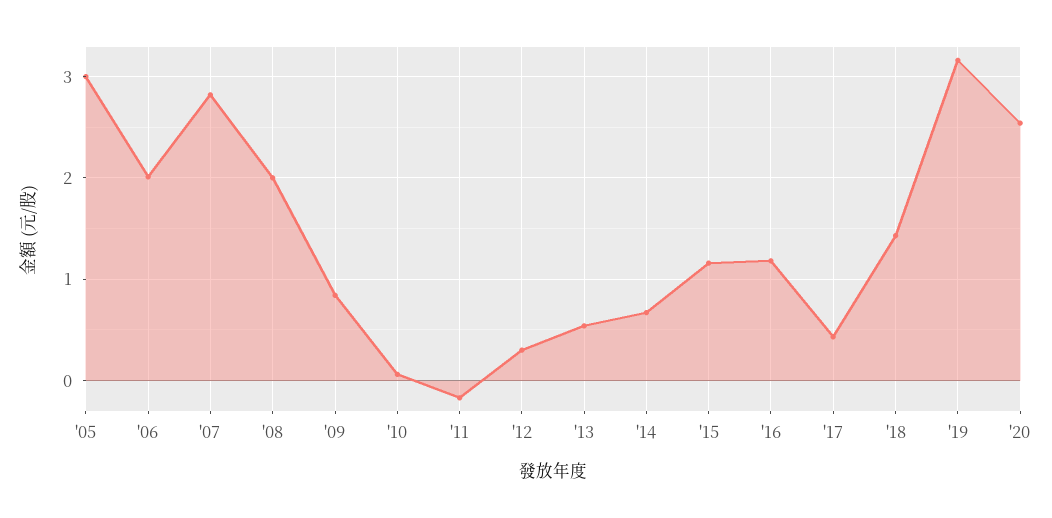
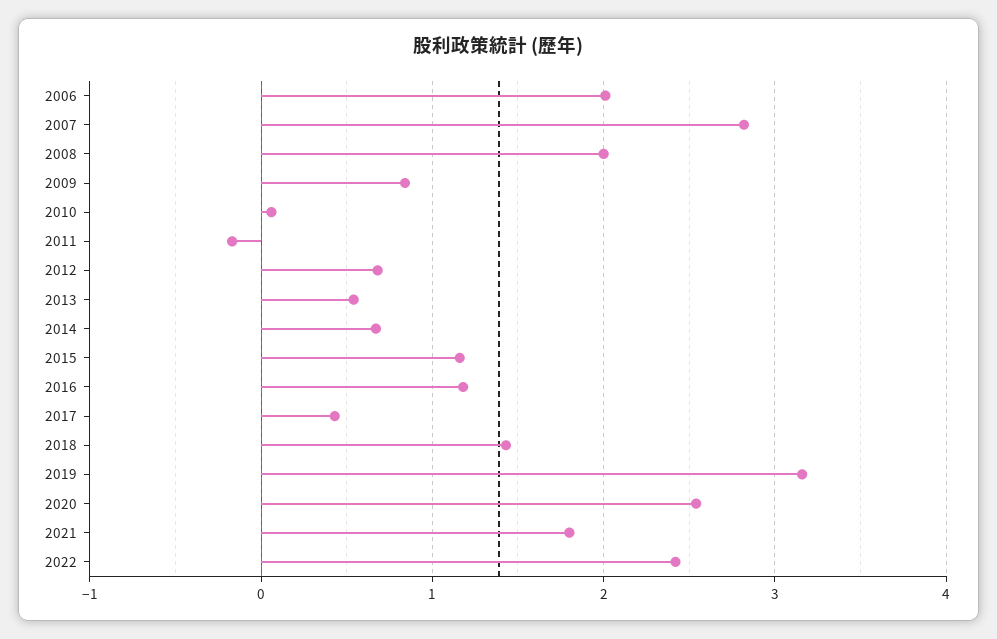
'05: 3 -> none
'12: 0.3 -> 0.7
2021: none -> 1.8
2022: none -> 2.4

